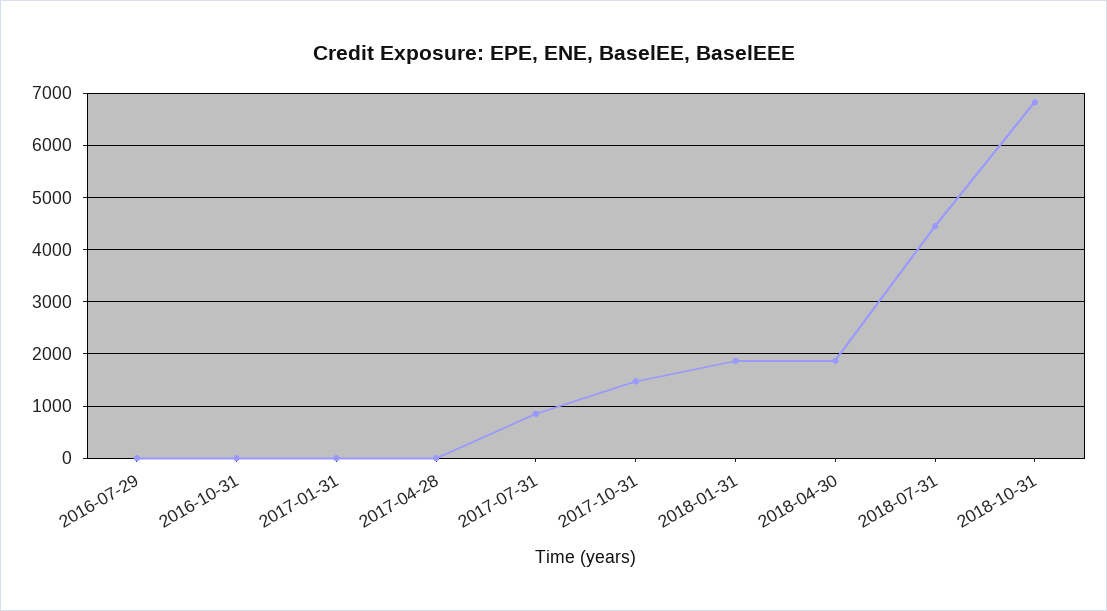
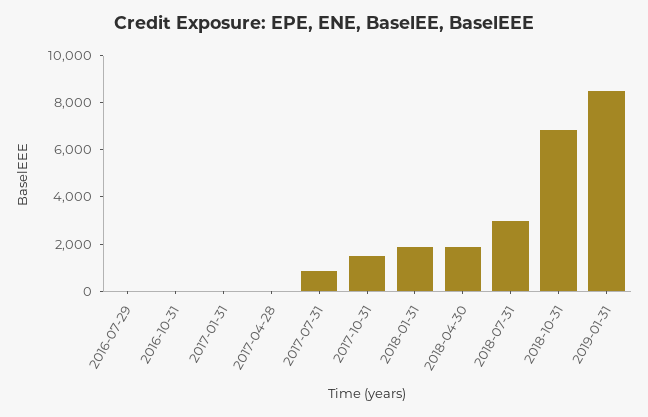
2018-07-31: 4400 -> 3000
2019-01-31: none -> 8500

